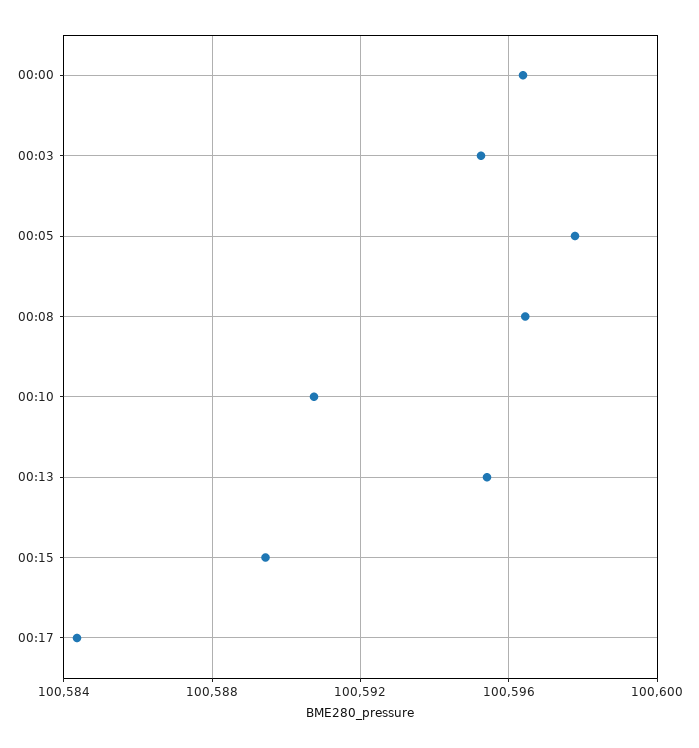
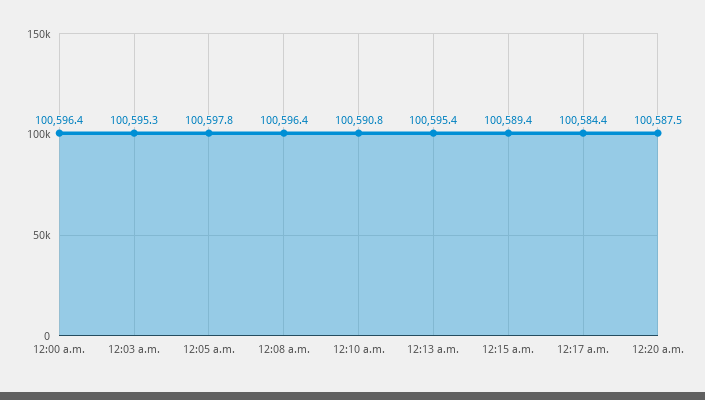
12:20 a.m.: none -> 100587.5

